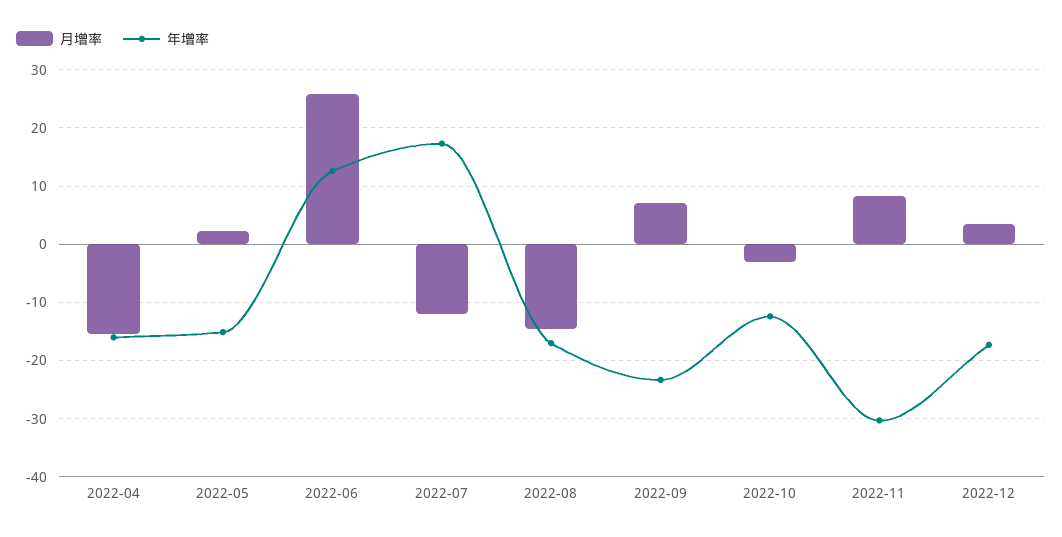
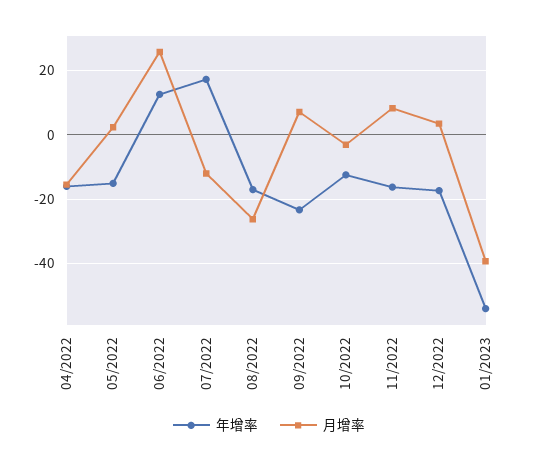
月增率, 2022-08: -14 -> -26
年增率, 2022-11: -30 -> -16
年增率, 01/2023: none -> -54
月增率, 01/2023: none -> -40

